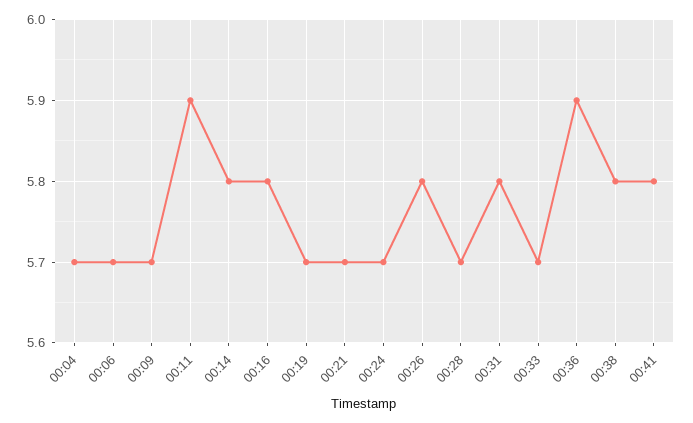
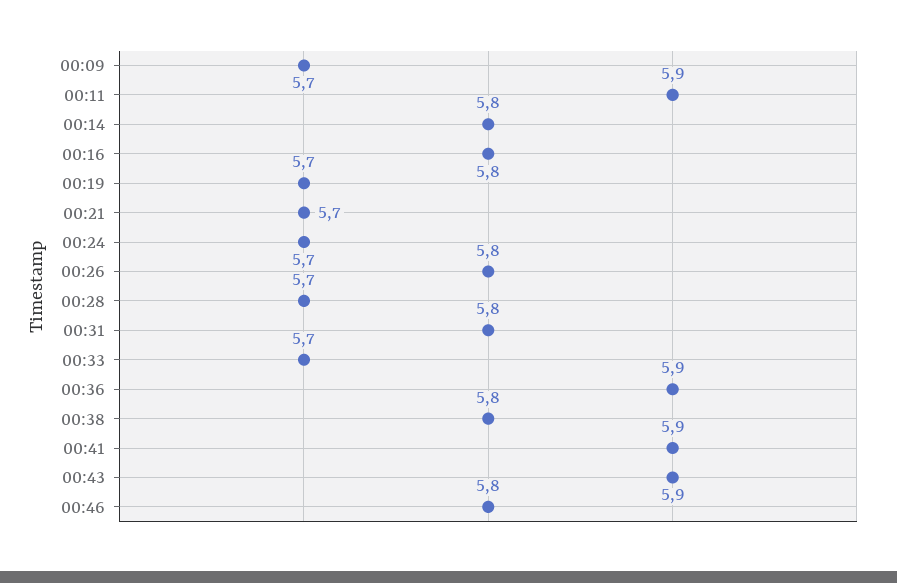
00:04: 5.7 -> none
00:06: 5.7 -> none
00:41: 5.8 -> 5.9
00:43: none -> 5.9
00:46: none -> 5.8

